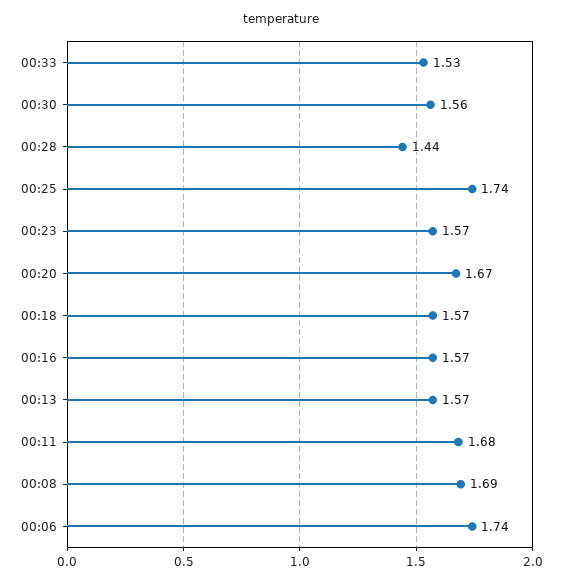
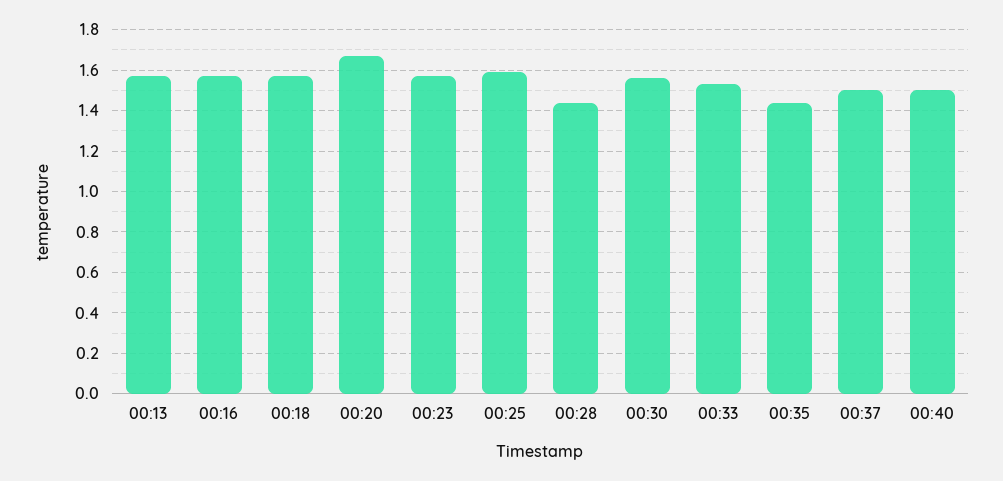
00:25: 1.74 -> 1.6
00:11: 1.68 -> none
00:08: 1.69 -> none
00:06: 1.74 -> none
00:35: none -> 1.45
00:37: none -> 1.5
00:40: none -> 1.5

